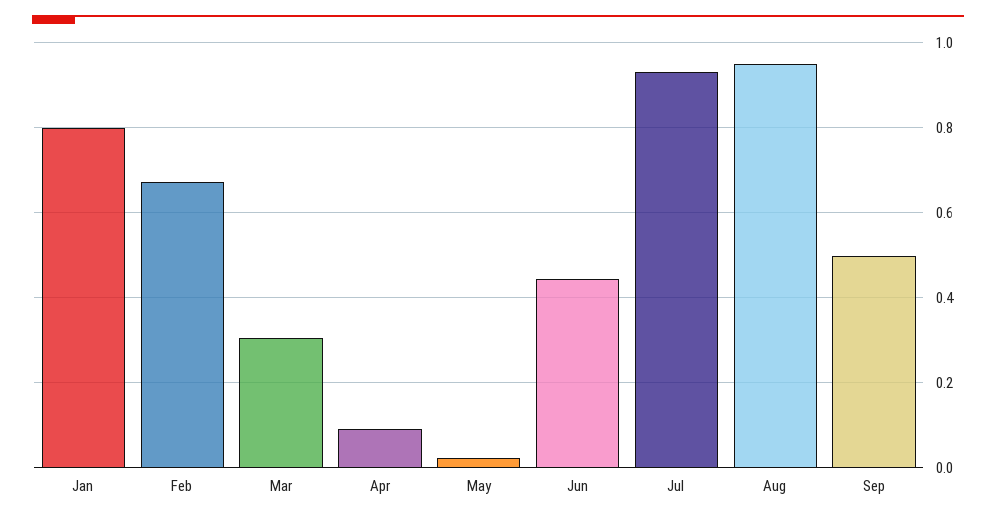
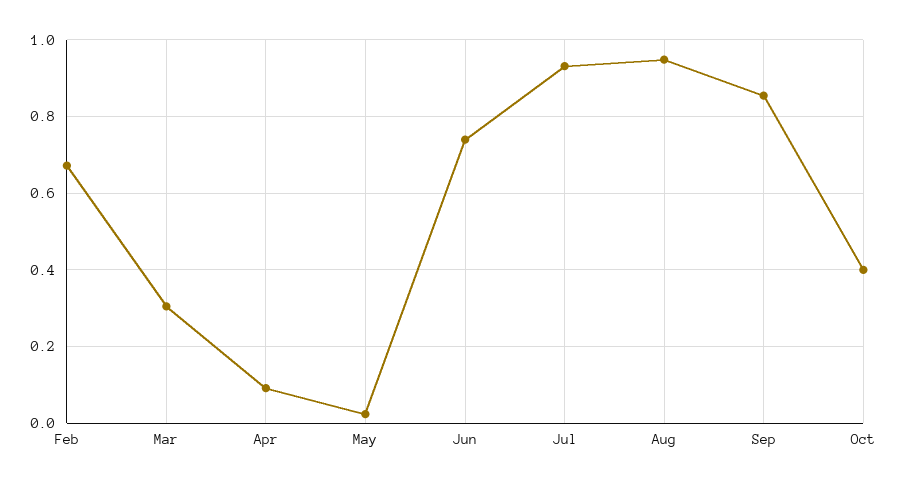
Jan: 0.8 -> none
Jun: 0.44 -> 0.74
Sep: 0.5 -> 0.86
Oct: none -> 0.4

